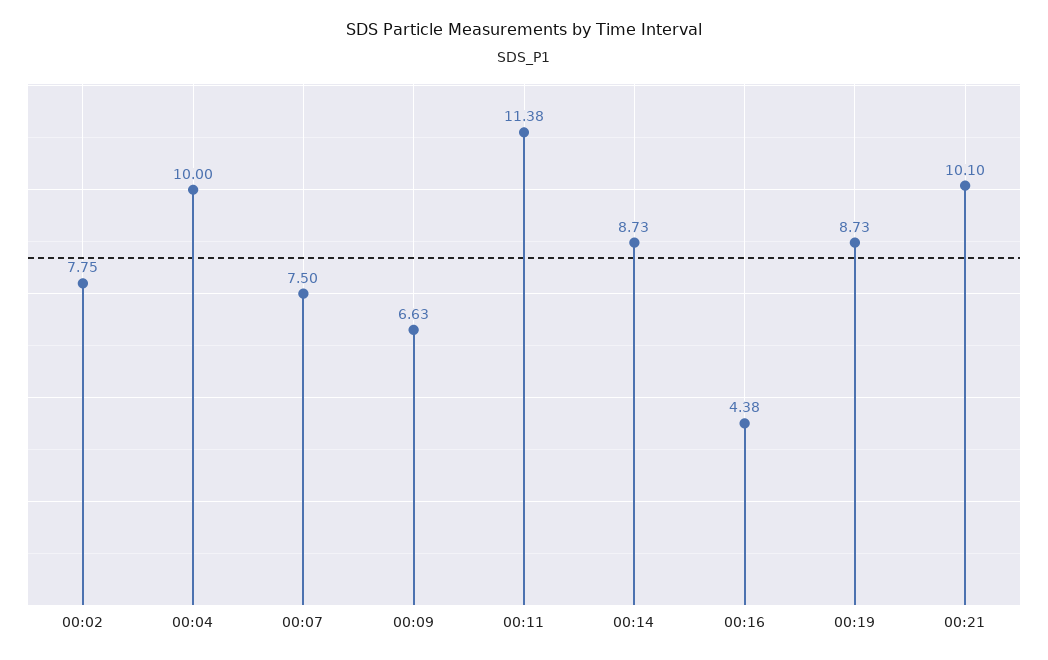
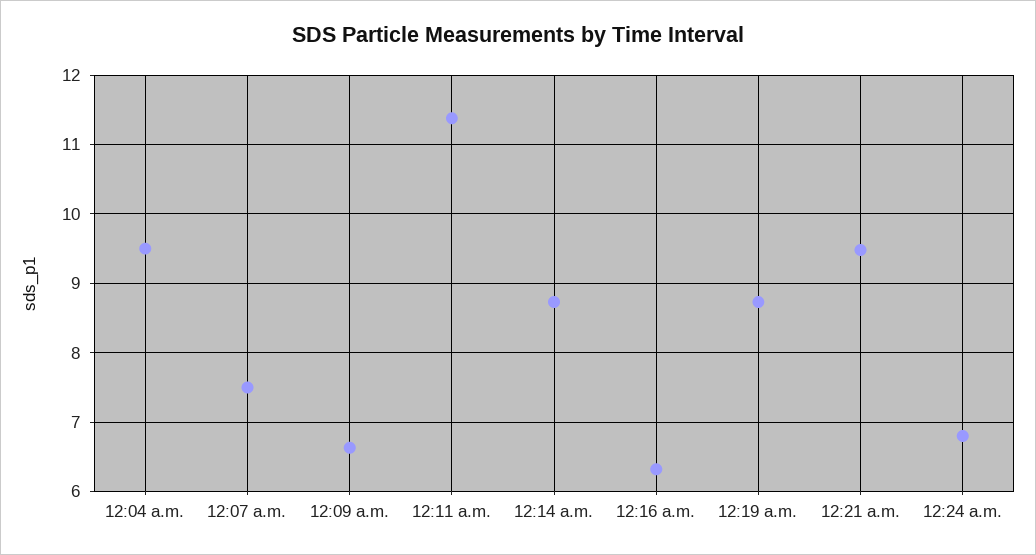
00:02: 7.75 -> none
00:04: 10 -> 9.5
00:16: 4.38 -> 6.3
00:21: 10.1 -> 9.5
12:24 a.m.: none -> 6.8

